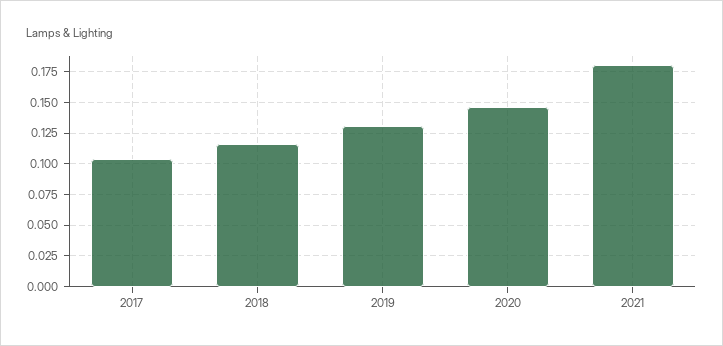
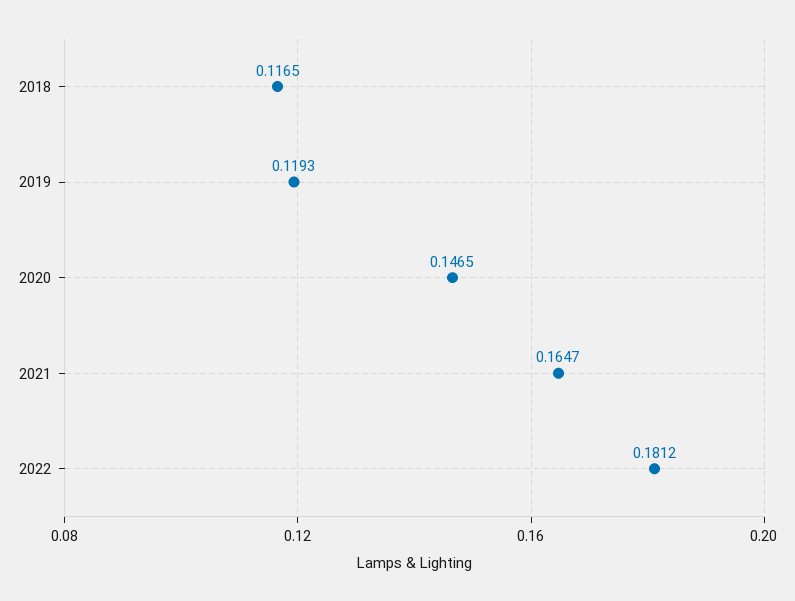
2017: 0.105 -> none
2019: 0.13 -> 0.1193
2021: 0.18 -> 0.1647
2022: none -> 0.1812

